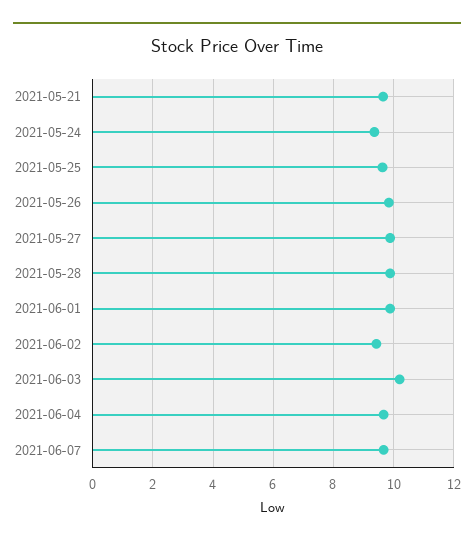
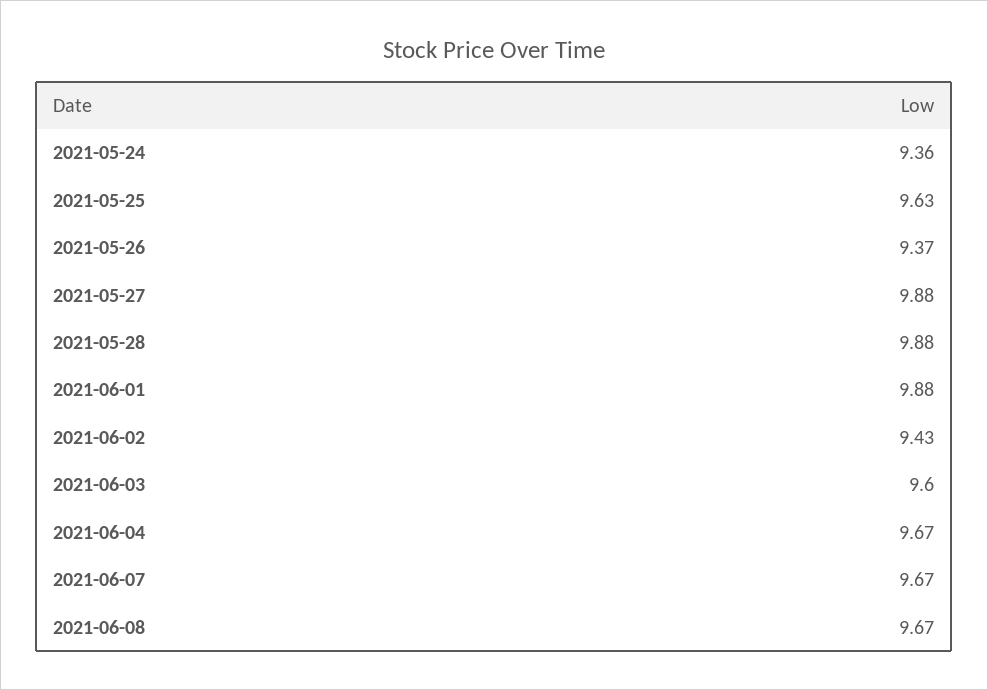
2021-05-21: 9.6 -> none
2021-05-26: 9.8 -> 9.37
2021-06-03: 10.2 -> 9.6
2021-06-08: none -> 9.67

